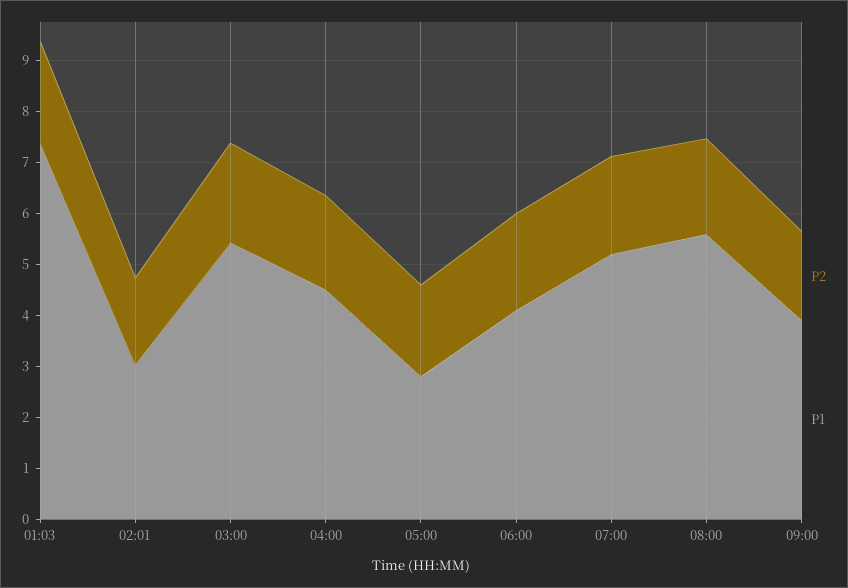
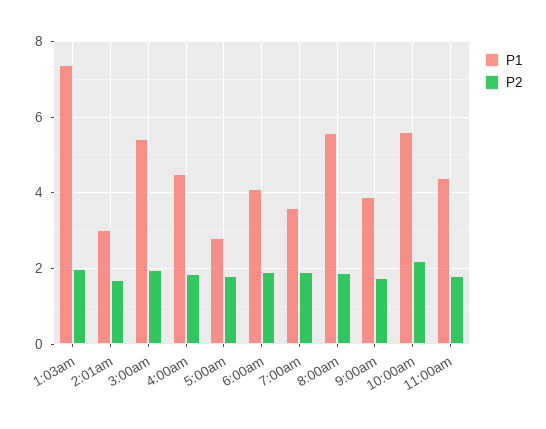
P1, 07:00: 5.2 -> 3.6
P1, 10:00am: none -> 5.6
P2, 10:00am: none -> 2.2
P1, 11:00am: none -> 4.4
P2, 11:00am: none -> 1.8

